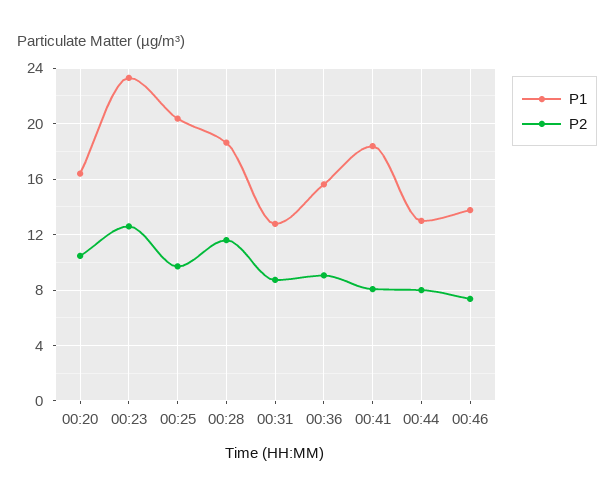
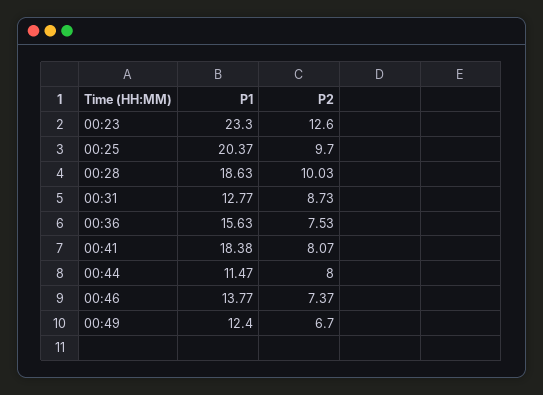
P1, 00:20: 16.5 -> none
P2, 00:20: 10.5 -> none
P2, 00:28: 11.5 -> 10.03
P2, 00:36: 9 -> 7.53
P1, 00:44: 13 -> 11.47
P1, 00:49: none -> 12.4
P2, 00:49: none -> 6.7

